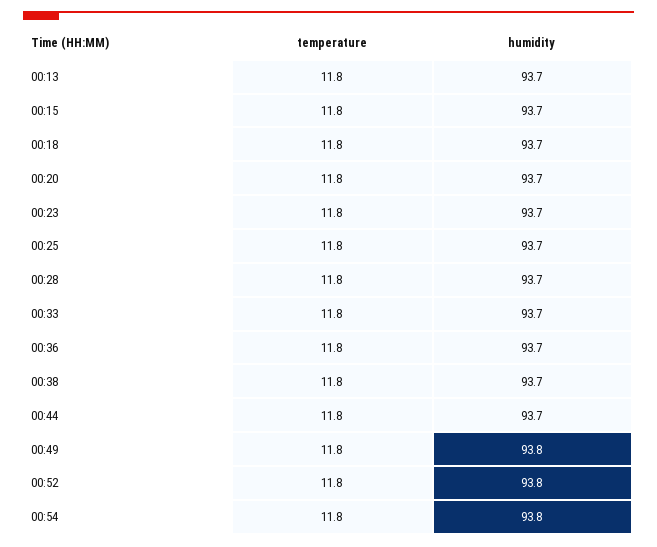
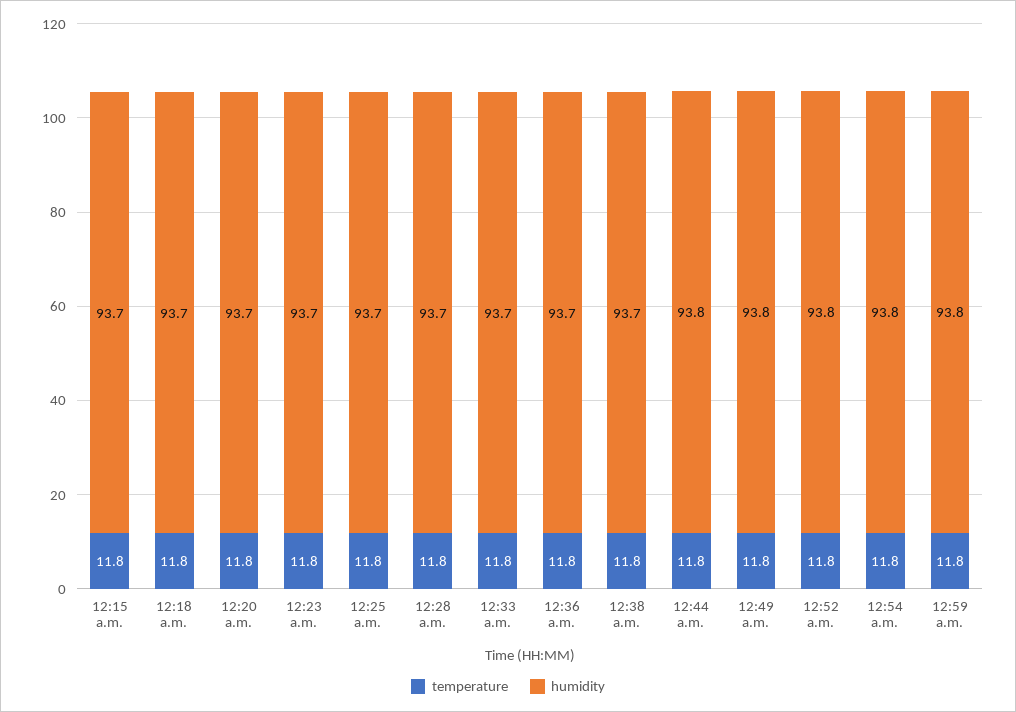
temperature, 00:13: 11.8 -> none
humidity, 00:13: 93.7 -> none
humidity, 00:44: 93.7 -> 93.8
temperature, 12:59 a.m.: none -> 11.8
humidity, 12:59 a.m.: none -> 93.8

